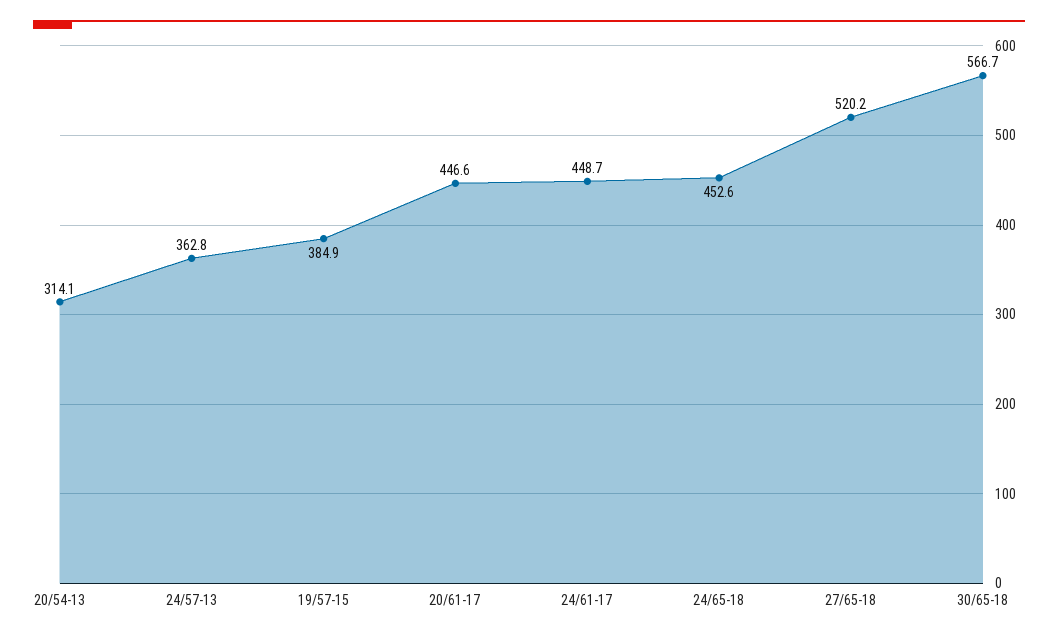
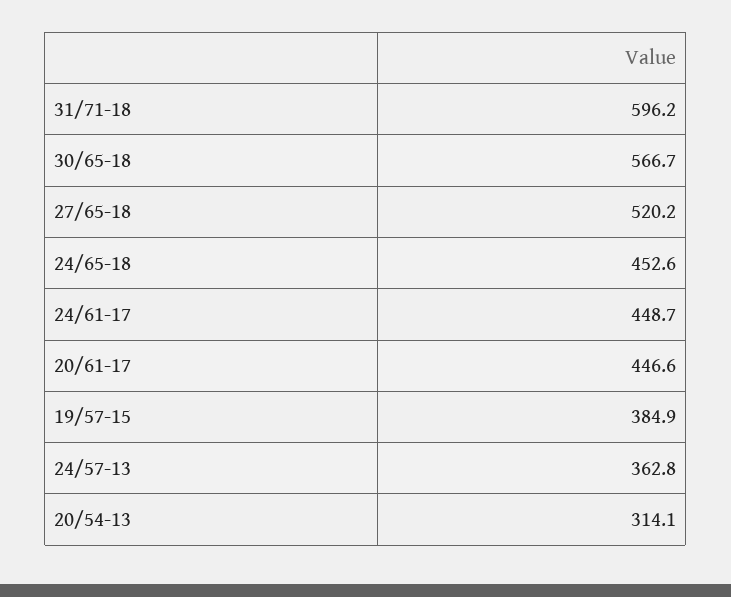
31/71-18: none -> 596.2

